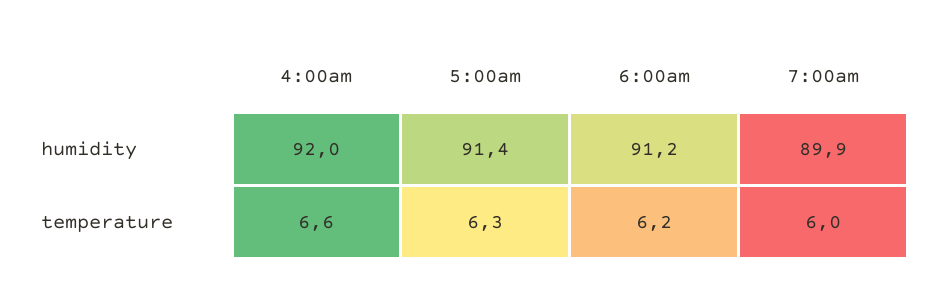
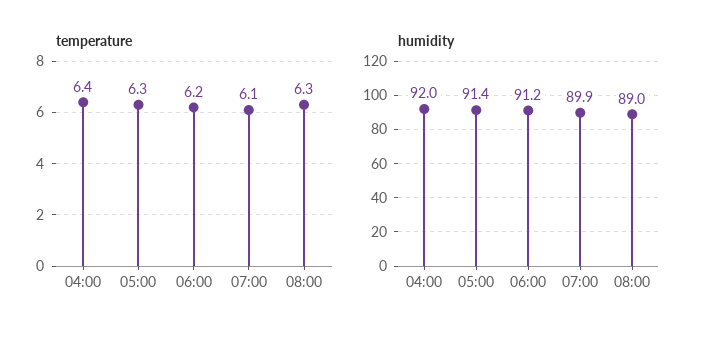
temperature, 4:00am: 6.6 -> 6.4
temperature, 7:00am: 6 -> 6.1
temperature, 08:00: none -> 6.3
humidity, 08:00: none -> 89

